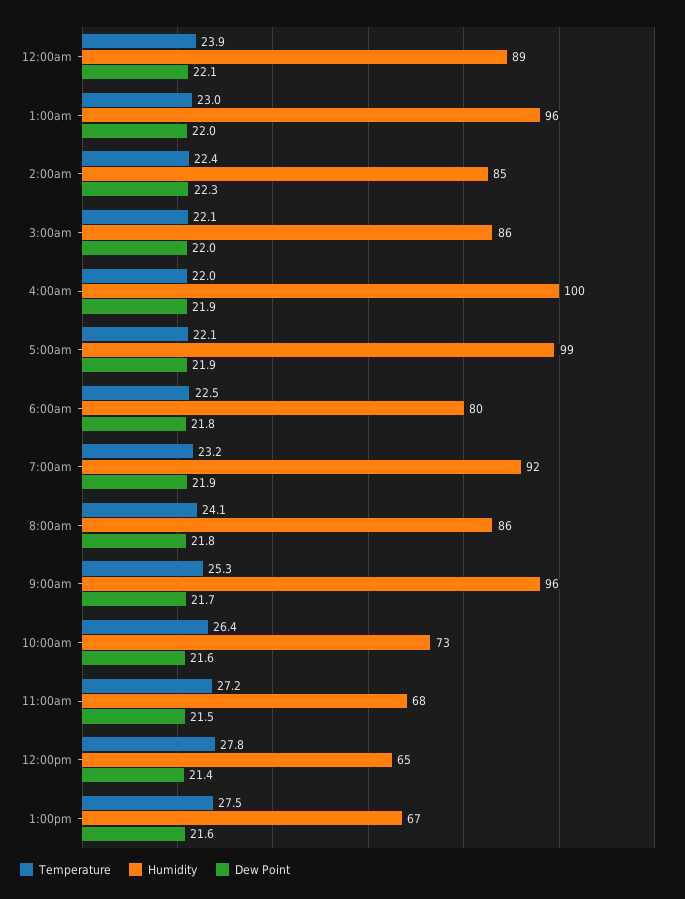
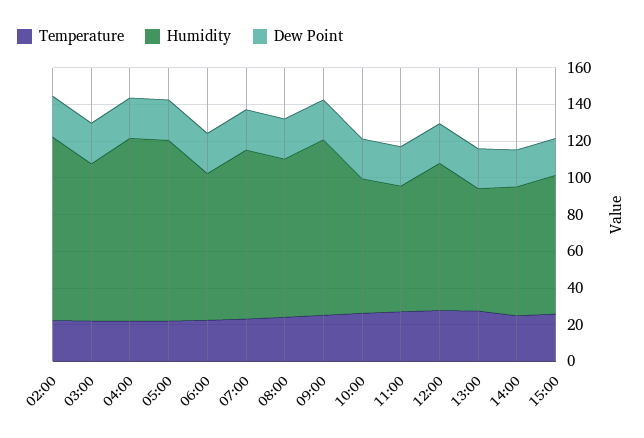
Temperature, 12:00am: 23.9 -> none
Humidity, 12:00am: 89 -> none
Dew Point, 12:00am: 22.1 -> none
Temperature, 1:00am: 23 -> none
Humidity, 1:00am: 96 -> none
Dew Point, 1:00am: 22 -> none
Humidity, 2:00am: 85 -> 100
Humidity, 12:00pm: 65 -> 80
Temperature, 14:00: none -> 25
Humidity, 14:00: none -> 70
Dew Point, 14:00: none -> 20
Temperature, 15:00: none -> 25
Humidity, 15:00: none -> 75
Dew Point, 15:00: none -> 20

